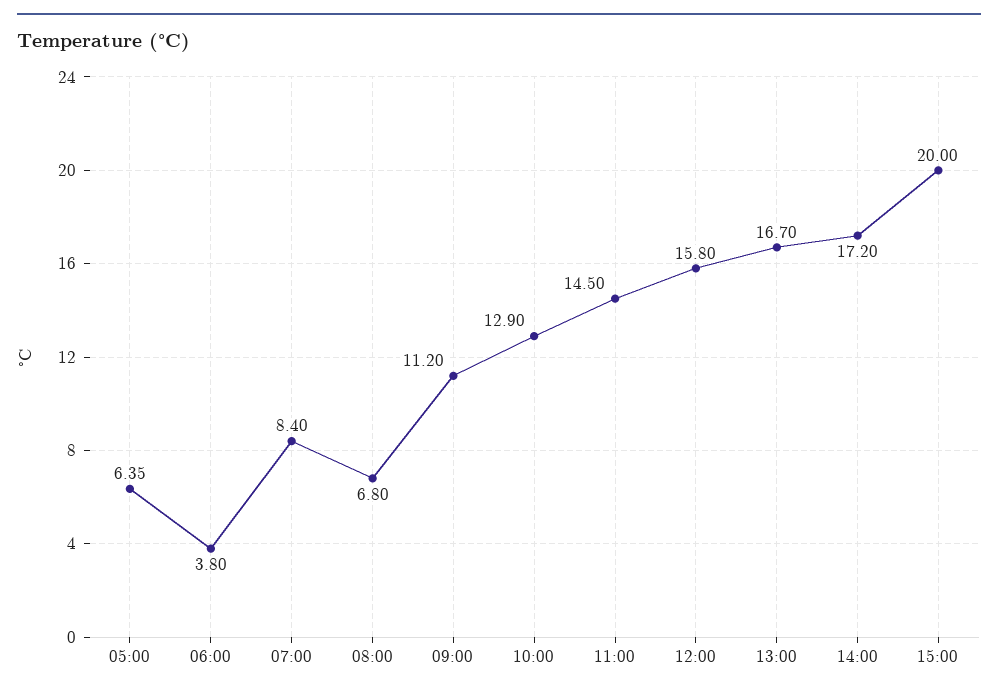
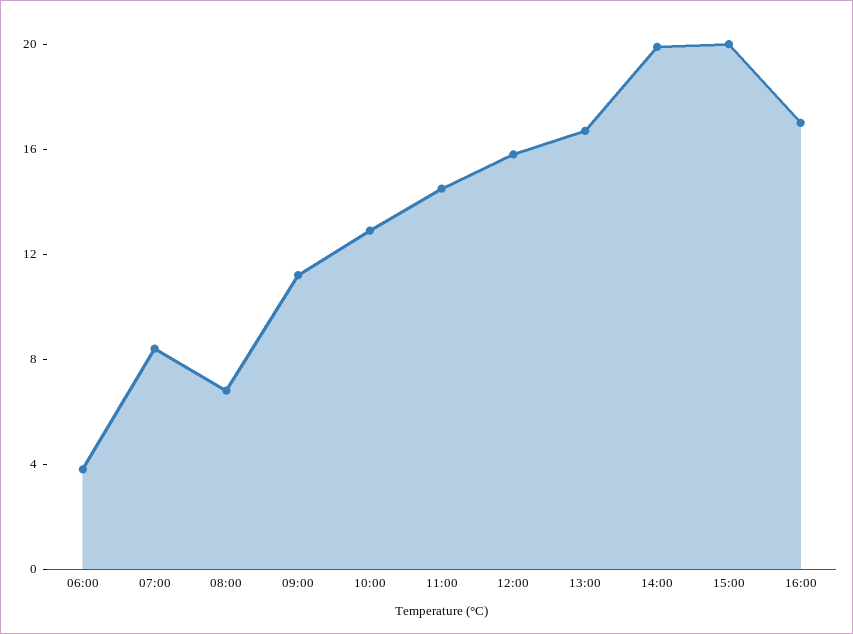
05:00: 6.35 -> none
14:00: 17.2 -> 20
16:00: none -> 17

